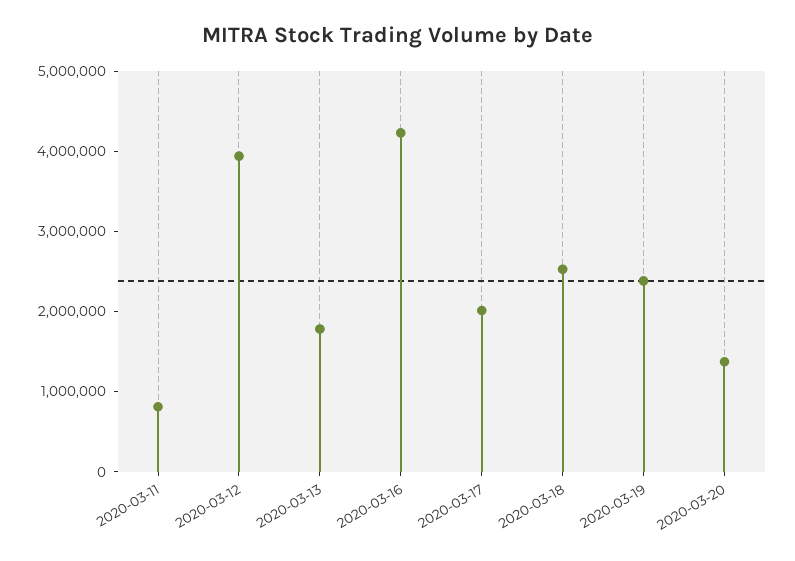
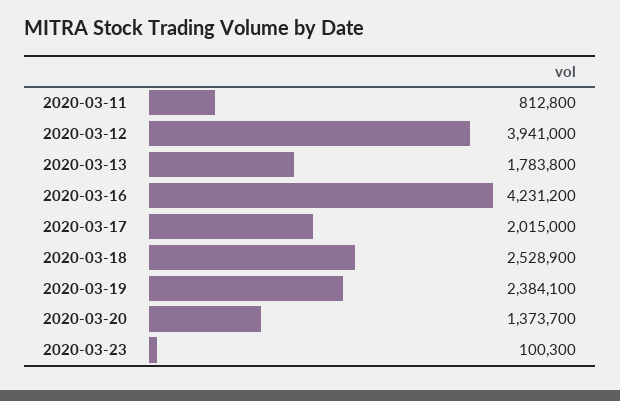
2020-03-23: none -> 100300

